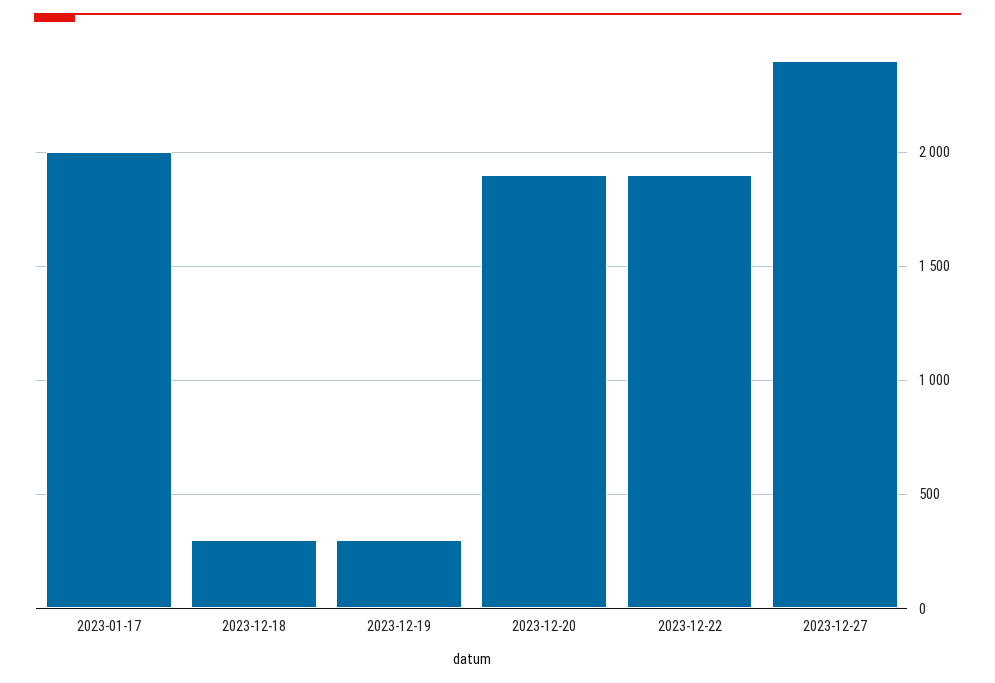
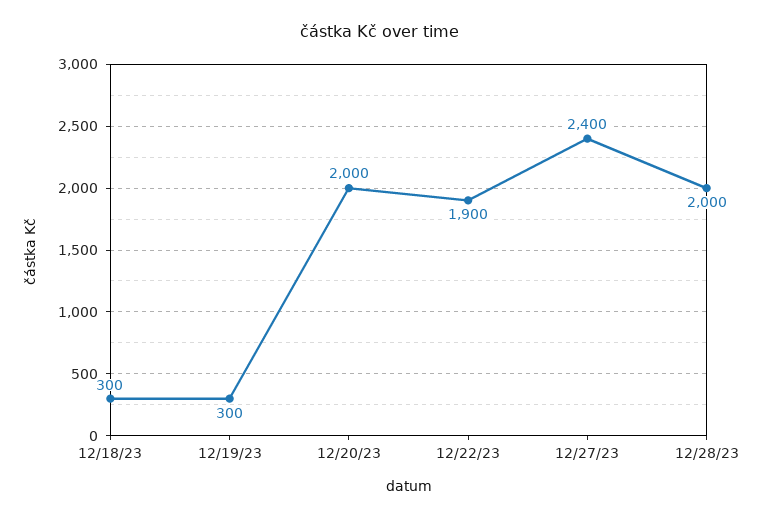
2023-01-17: 2000 -> none
2023-12-20: 1900 -> 2000
12/28/23: none -> 2000

